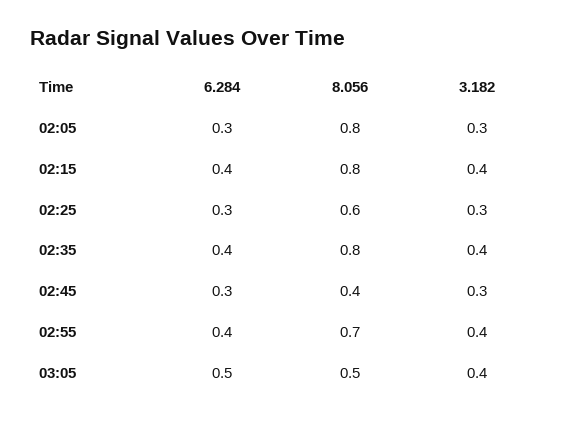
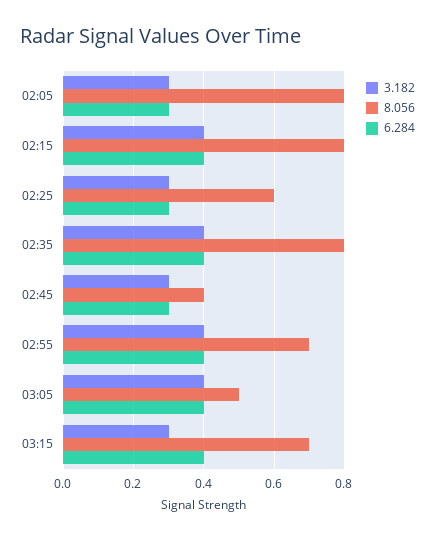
6.284, 03:05: 0.5 -> 0.4
3.182, 03:15: none -> 0.3
8.056, 03:15: none -> 0.7
6.284, 03:15: none -> 0.4

